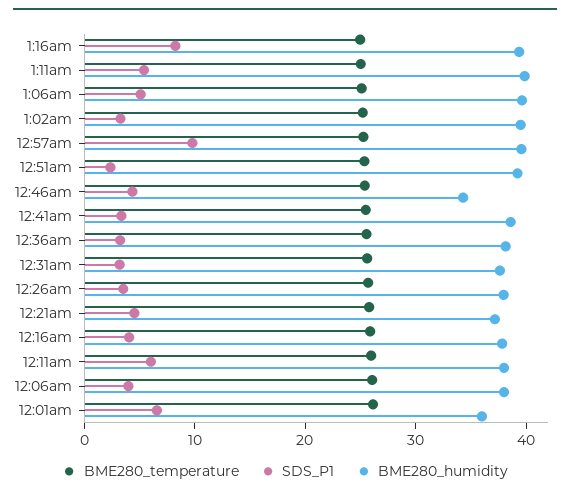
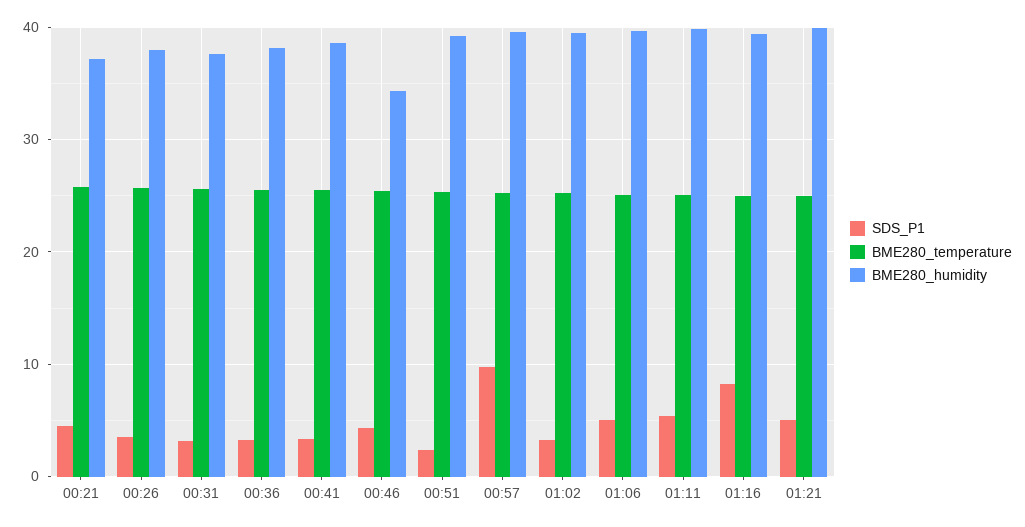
BME280_temperature, 12:16am: 26 -> none
SDS_P1, 12:16am: 4 -> none
BME280_humidity, 12:16am: 38 -> none
BME280_temperature, 12:11am: 26 -> none
SDS_P1, 12:11am: 6 -> none
BME280_humidity, 12:11am: 38 -> none
BME280_temperature, 12:06am: 26 -> none
SDS_P1, 12:06am: 4 -> none
BME280_humidity, 12:06am: 38 -> none
BME280_temperature, 12:01am: 26 -> none
SDS_P1, 12:01am: 6 -> none
BME280_humidity, 12:01am: 36 -> none
SDS_P1, 01:21: none -> 5
BME280_temperature, 01:21: none -> 25
BME280_humidity, 01:21: none -> 40

